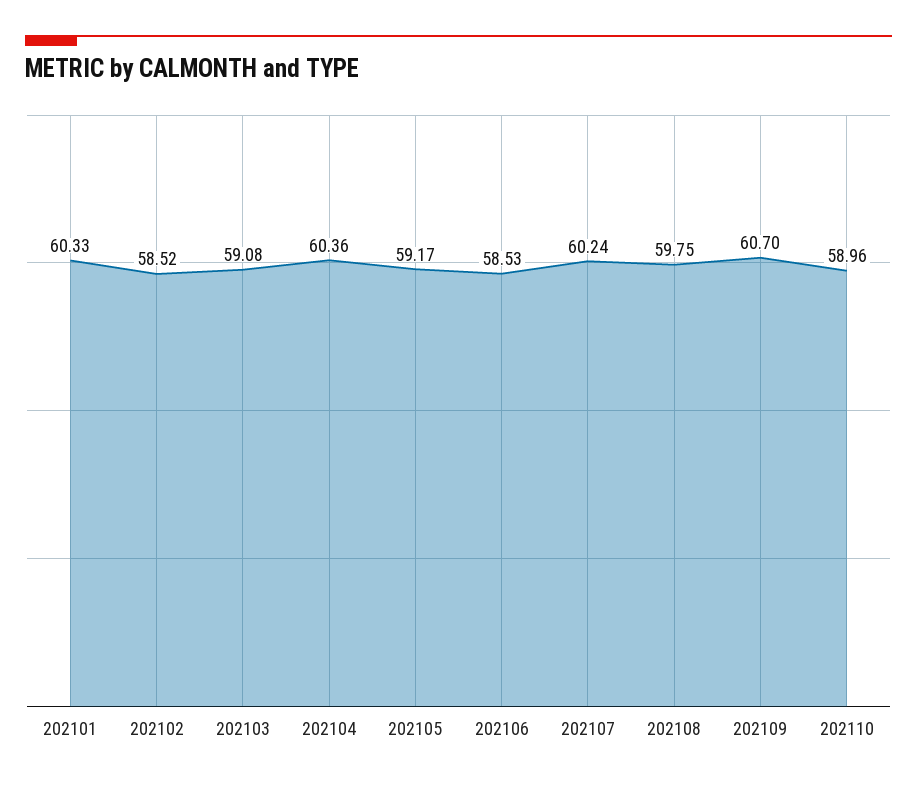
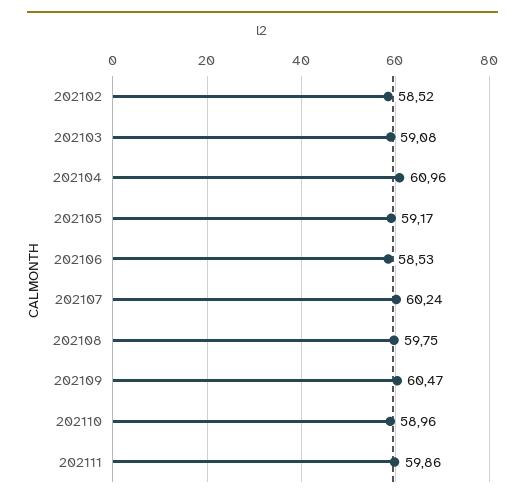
202101: 60.33 -> none
202104: 60.36 -> 60.96
202109: 60.7 -> 60.47
202111: none -> 59.86

